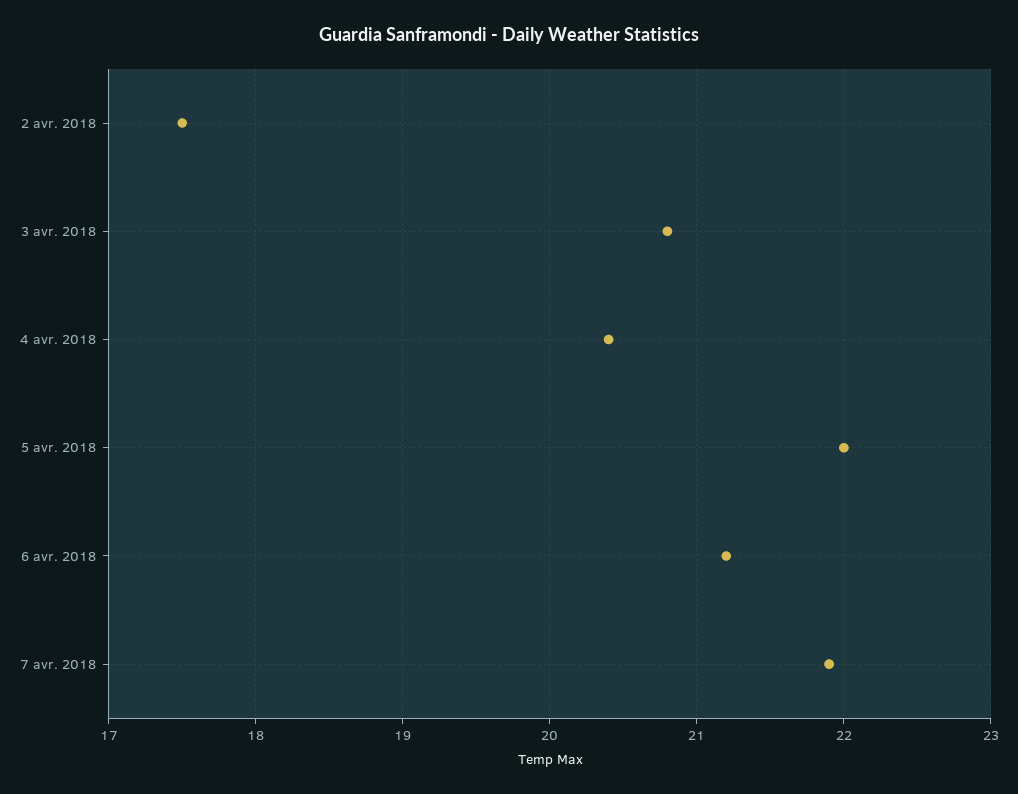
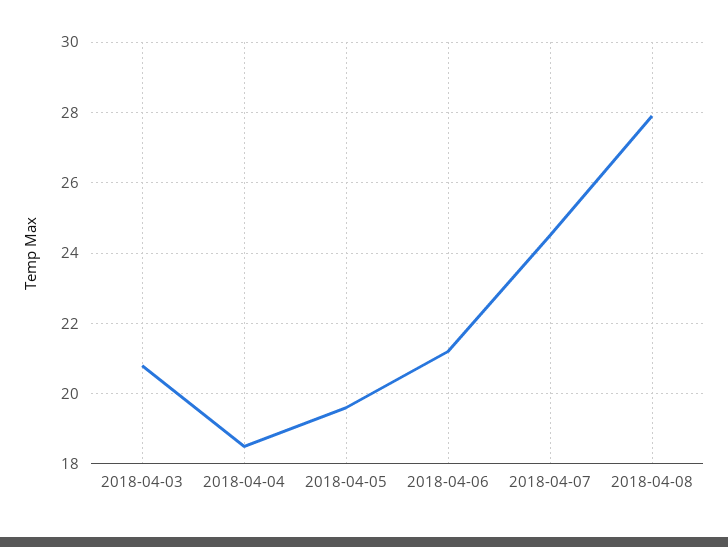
2 avr. 2018: 17.5 -> none
4 avr. 2018: 20.4 -> 18.5
5 avr. 2018: 22 -> 19.5
7 avr. 2018: 21.9 -> 24.5
2018-04-08: none -> 28

